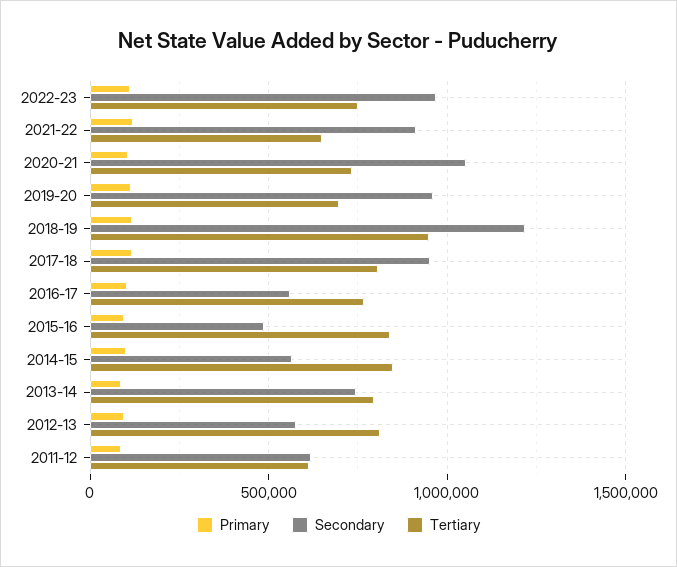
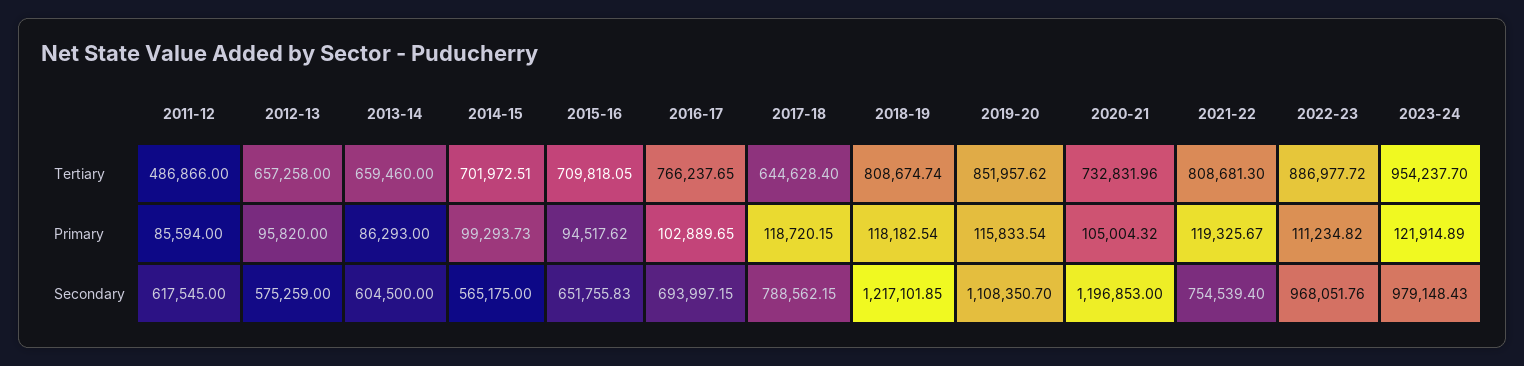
Tertiary, 2022-23: 750000 -> 886977.72
Secondary, 2021-22: 900000 -> 754539.4
Tertiary, 2021-22: 650000 -> 808681.3
Secondary, 2020-21: 1050000 -> 1196853
Secondary, 2019-20: 950000 -> 1108350.7
Tertiary, 2019-20: 700000 -> 851957.62
Tertiary, 2018-19: 950000 -> 808674.74
Secondary, 2017-18: 950000 -> 788562.15
Tertiary, 2017-18: 800000 -> 644628.4
Secondary, 2016-17: 550000 -> 693997.15
Secondary, 2015-16: 500000 -> 651755.83
Tertiary, 2015-16: 850000 -> 709818.05
Tertiary, 2014-15: 850000 -> 701972.51
Secondary, 2013-14: 750000 -> 604500
Tertiary, 2013-14: 800000 -> 659460
Tertiary, 2012-13: 800000 -> 657258
Tertiary, 2011-12: 600000 -> 486866
Tertiary, 2023-24: none -> 954237.7
Primary, 2023-24: none -> 121914.89
Secondary, 2023-24: none -> 979148.43

